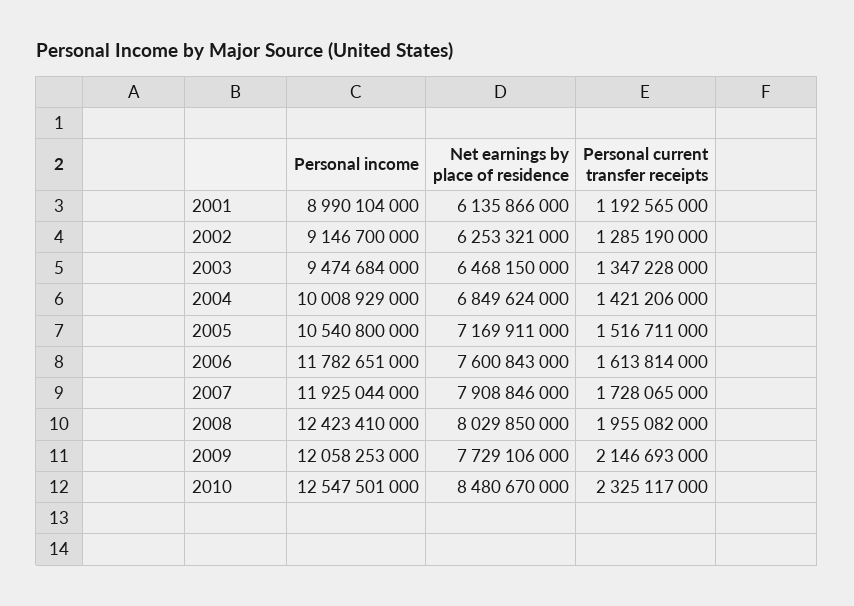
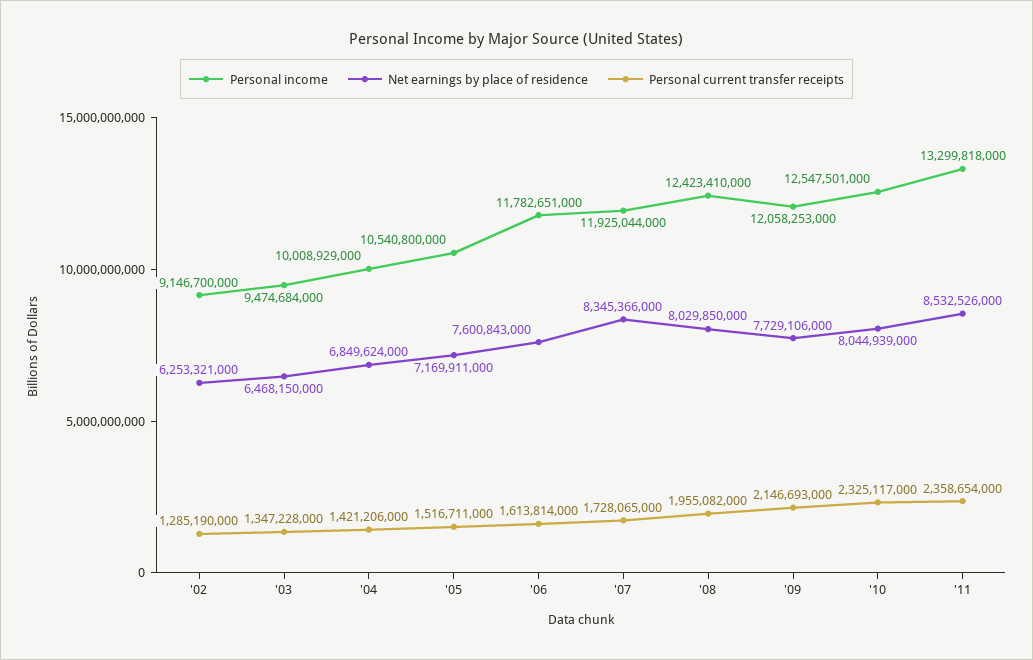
Personal income, 2001: 8990104000 -> none
Net earnings by place of residence, 2001: 6135866000 -> none
Personal current transfer receipts, 2001: 1192565000 -> none
Net earnings by place of residence, 2007: 7908846000 -> 8345366000
Net earnings by place of residence, 2010: 8480670000 -> 8044939000
Personal income, '11: none -> 13299818000
Net earnings by place of residence, '11: none -> 8532526000
Personal current transfer receipts, '11: none -> 2358654000

